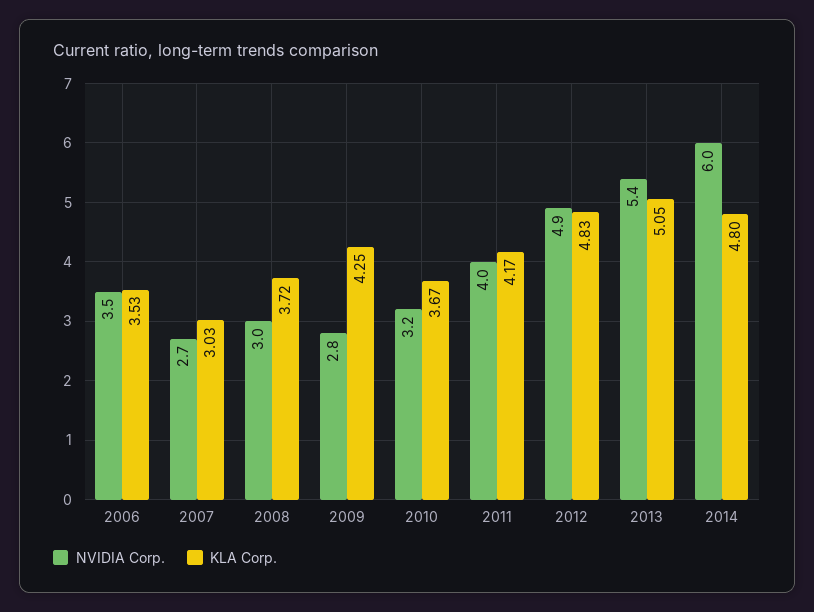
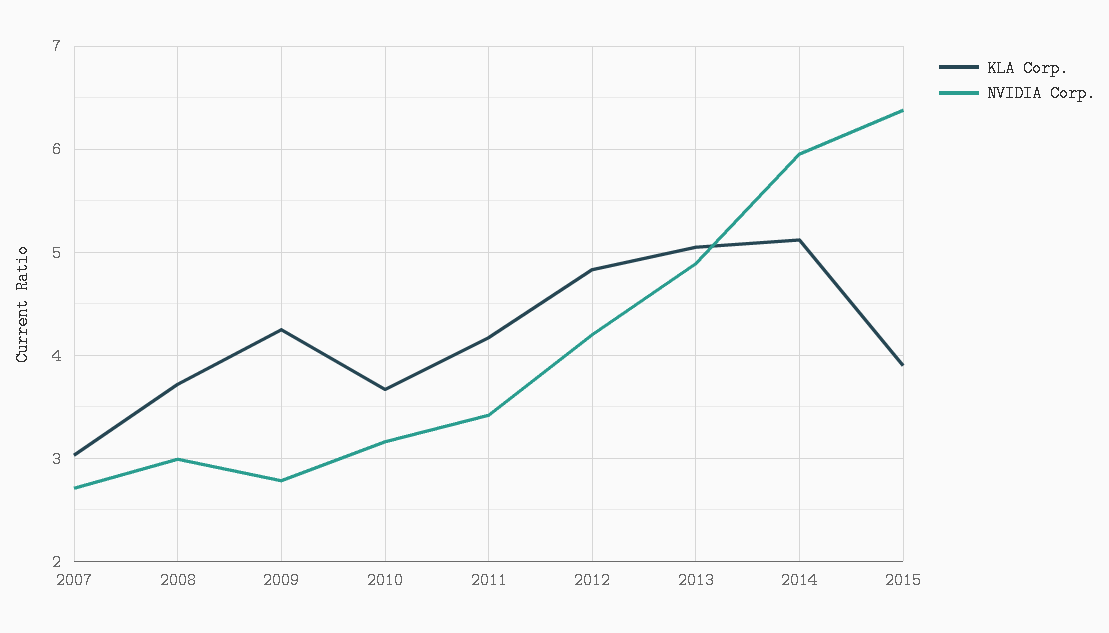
NVIDIA Corp., 2006: 3.5 -> none
KLA Corp., 2006: 3.53 -> none
NVIDIA Corp., 2011: 4 -> 3.4
NVIDIA Corp., 2012: 4.9 -> 4.2
NVIDIA Corp., 2013: 5.4 -> 4.9
KLA Corp., 2014: 4.8 -> 5.1
KLA Corp., 2015: none -> 3.9
NVIDIA Corp., 2015: none -> 6.4

